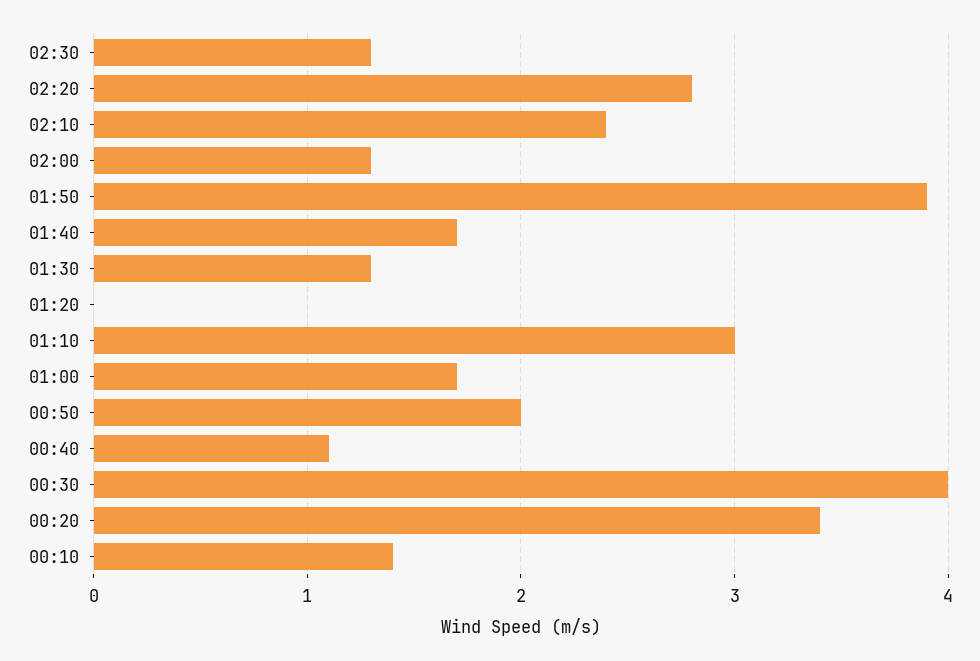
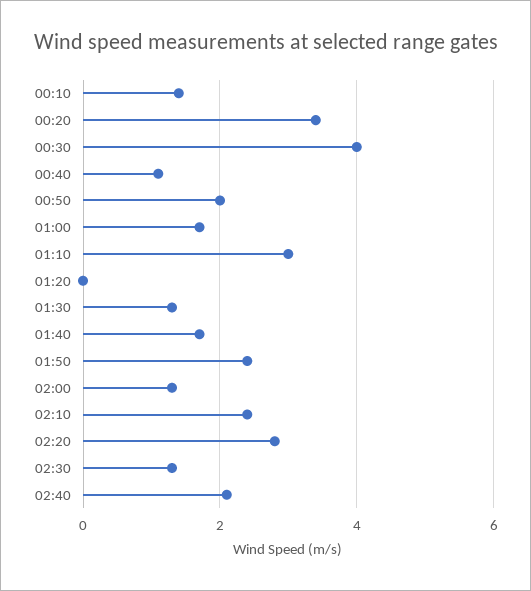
01:50: 3.9 -> 2.5
02:40: none -> 2

